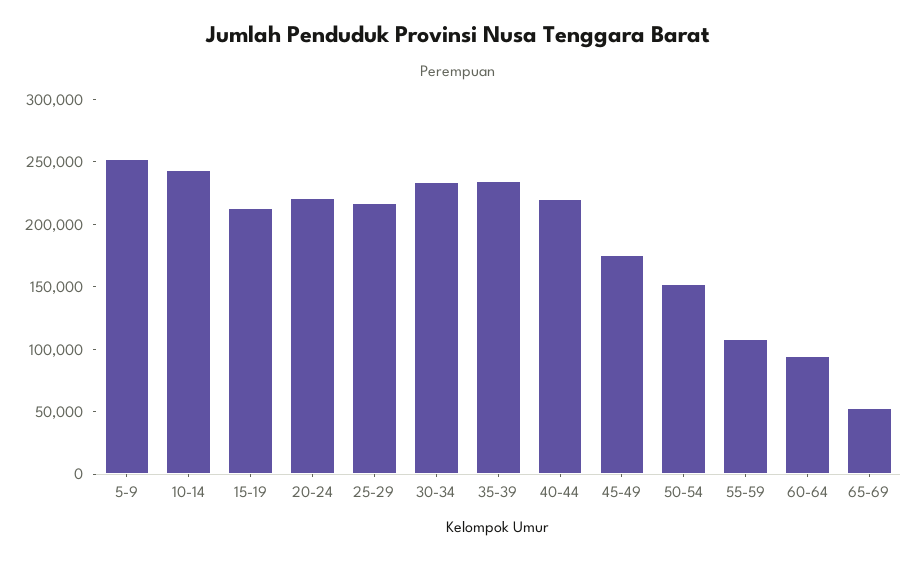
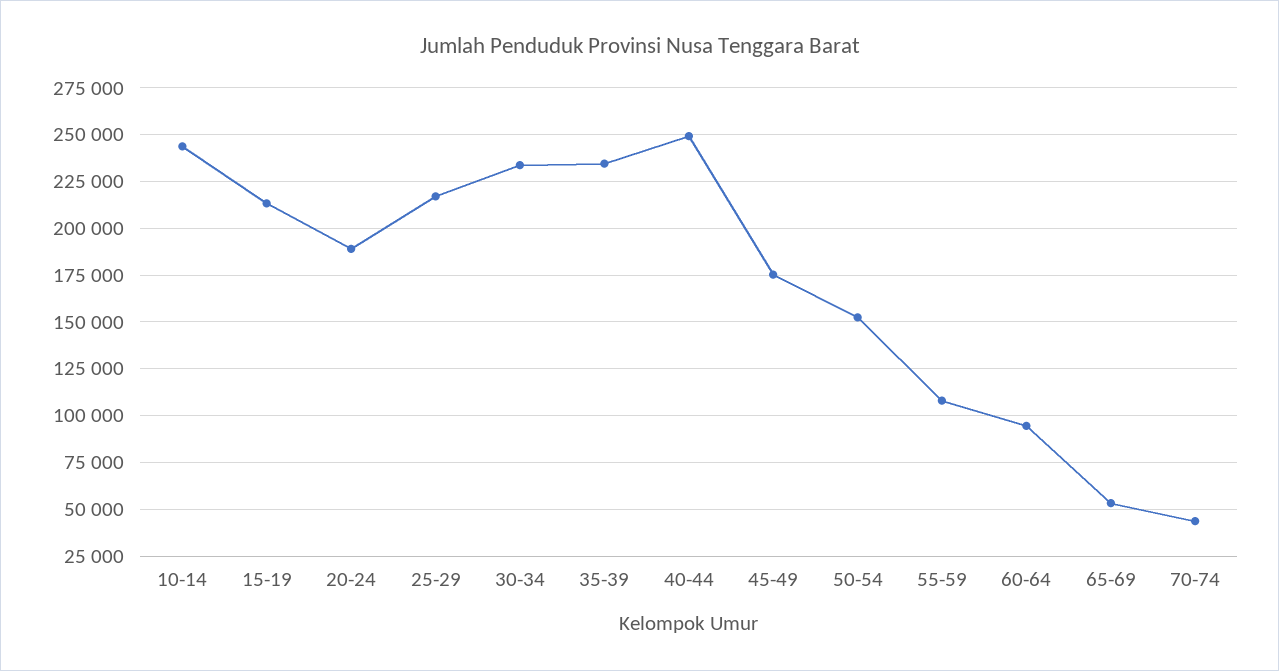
5-9: 250000 -> none
20-24: 220000 -> 190000
40-44: 220000 -> 250000
70-74: none -> 45000

